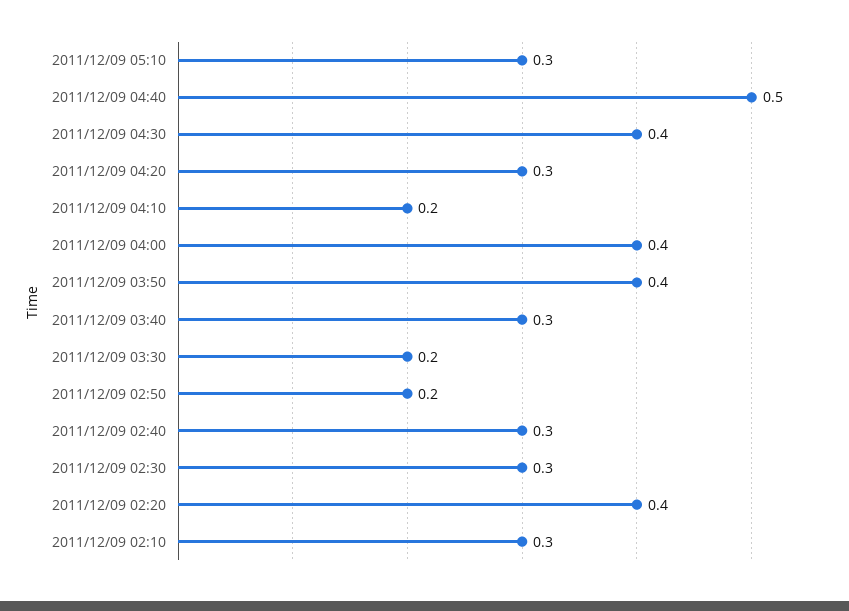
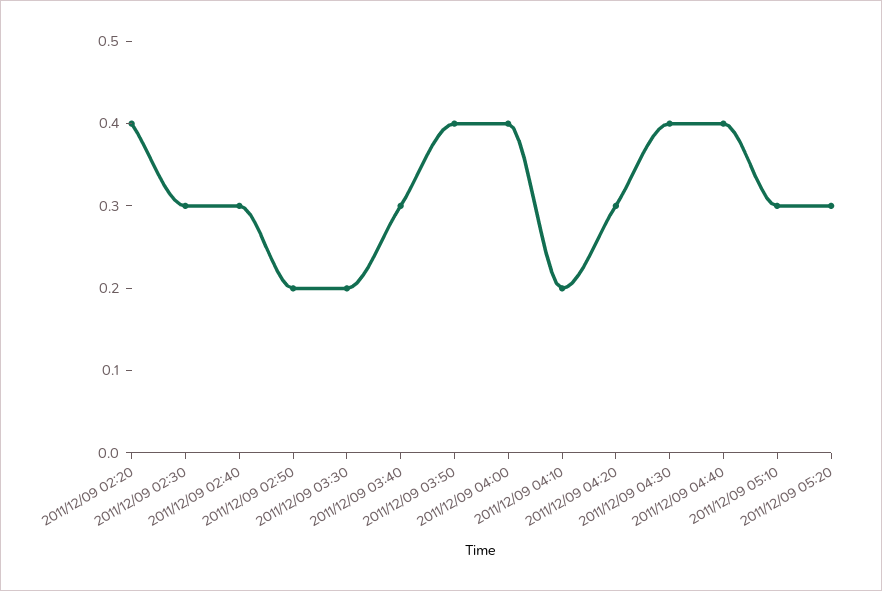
2011/12/09 04:40: 0.5 -> 0.4
2011/12/09 02:10: 0.3 -> none
2011/12/09 05:20: none -> 0.3

